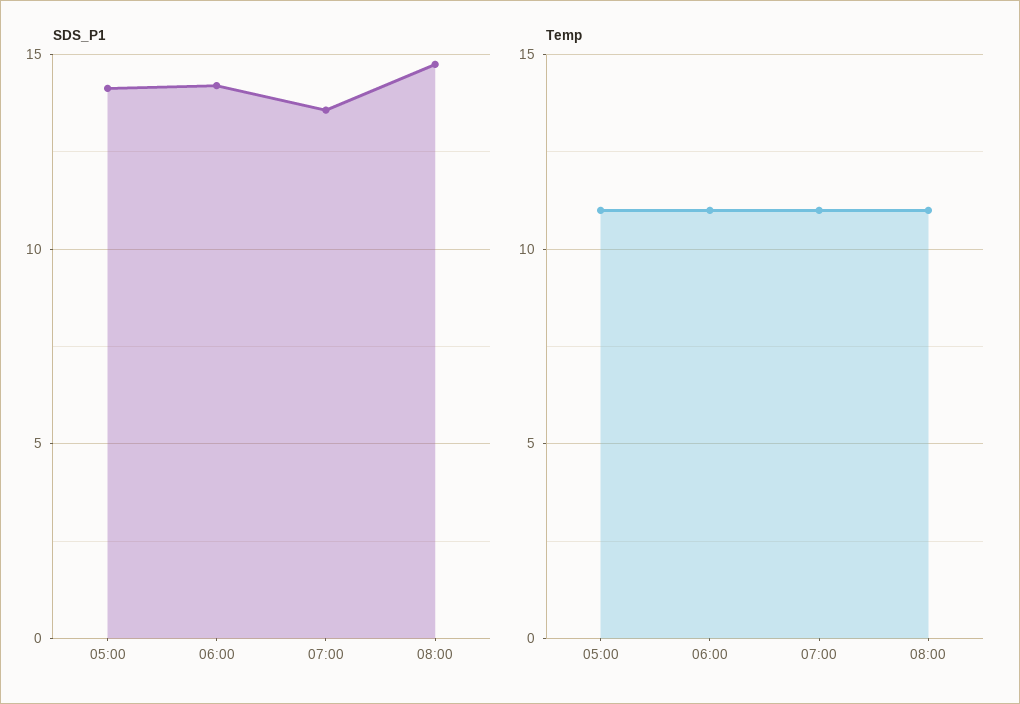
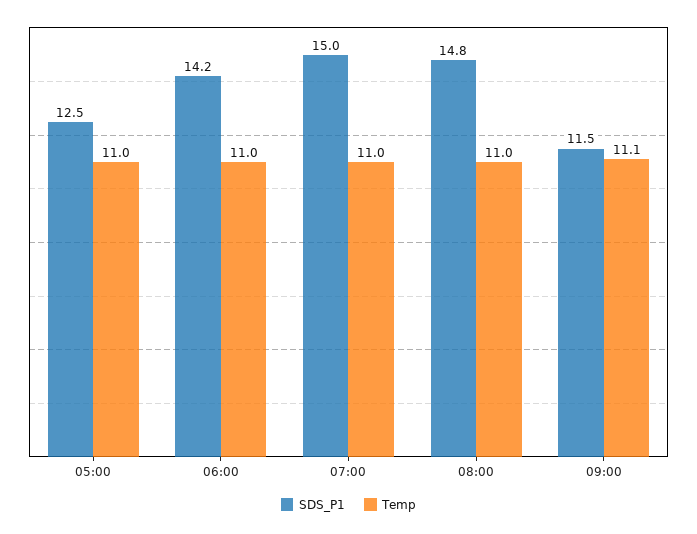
SDS_P1, 05:00: 14 -> 12.5
SDS_P1, 07:00: 13.5 -> 15
SDS_P1, 09:00: none -> 11.5
Temp, 09:00: none -> 11.1

